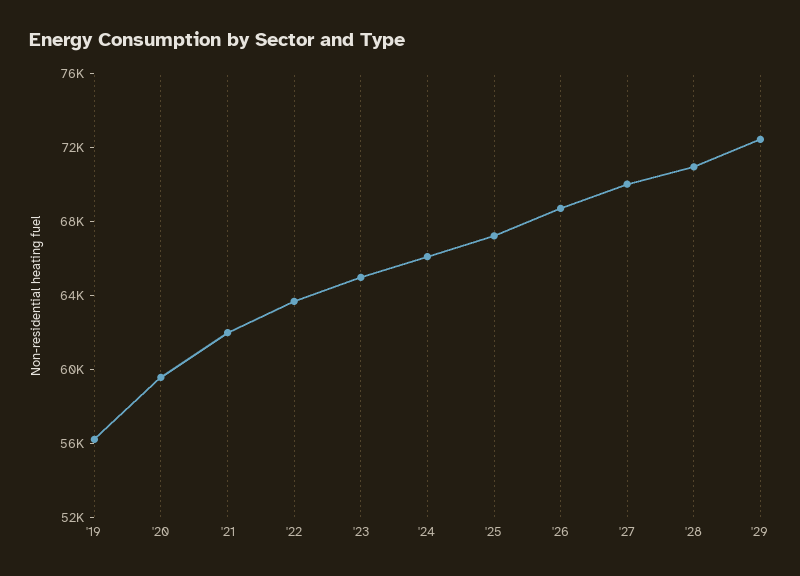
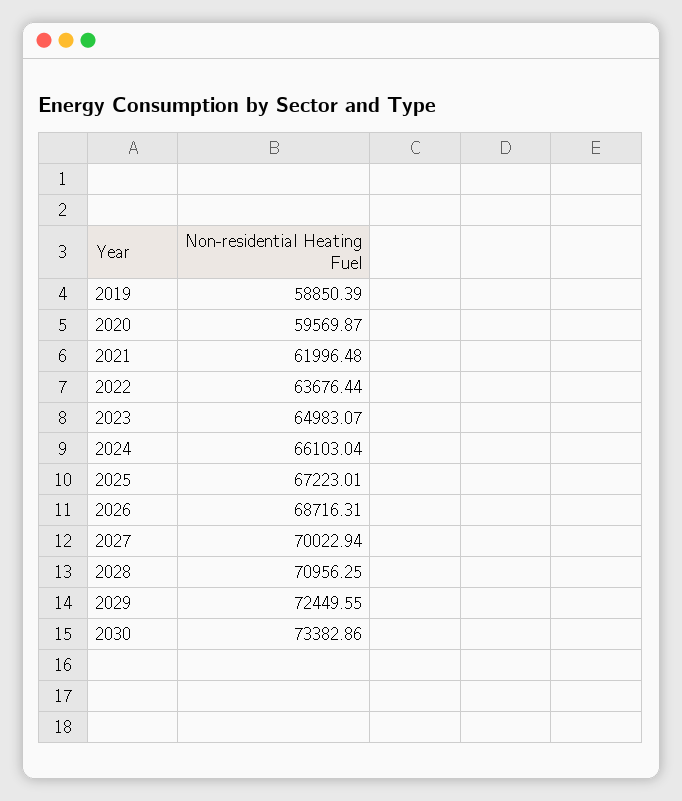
'19: 56000 -> 58850.39
2030: none -> 73382.86

